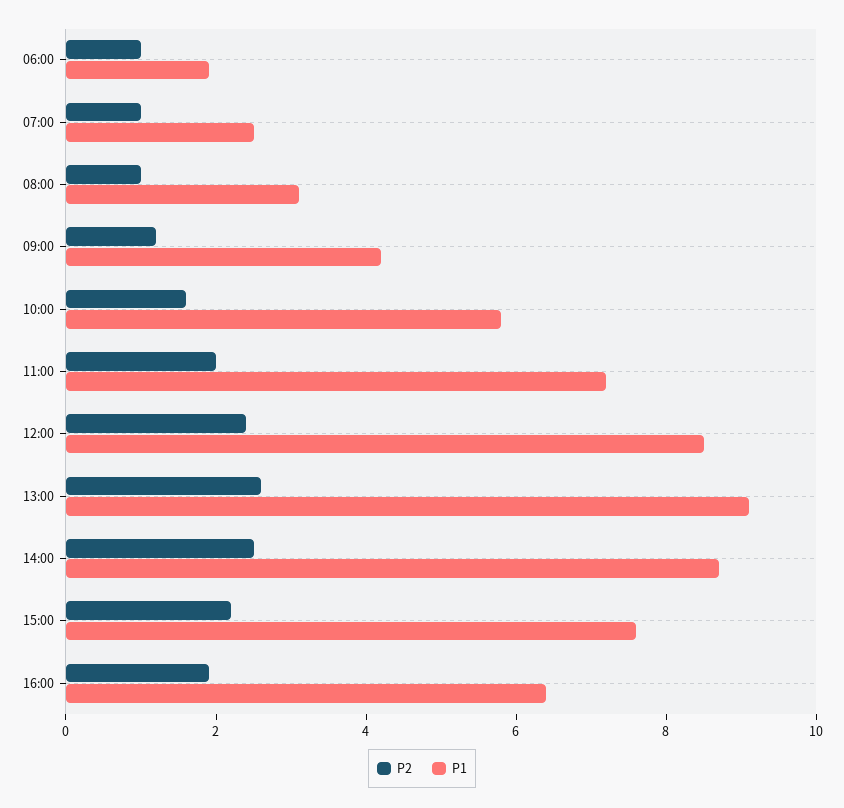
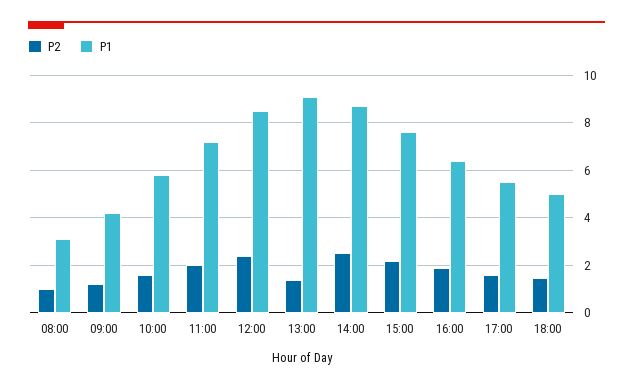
P2, 06:00: 1 -> none
P1, 06:00: 2 -> none
P2, 07:00: 1 -> none
P1, 07:00: 2.5 -> none
P2, 13:00: 2.5 -> 1.5
P2, 17:00: none -> 1.5
P1, 17:00: none -> 5.5
P2, 18:00: none -> 1.5
P1, 18:00: none -> 5

